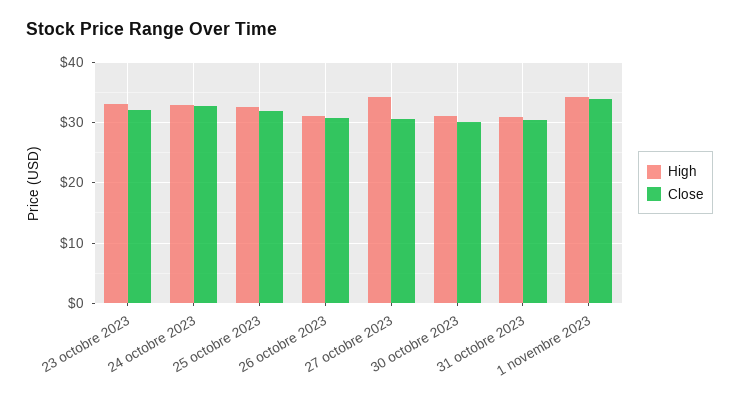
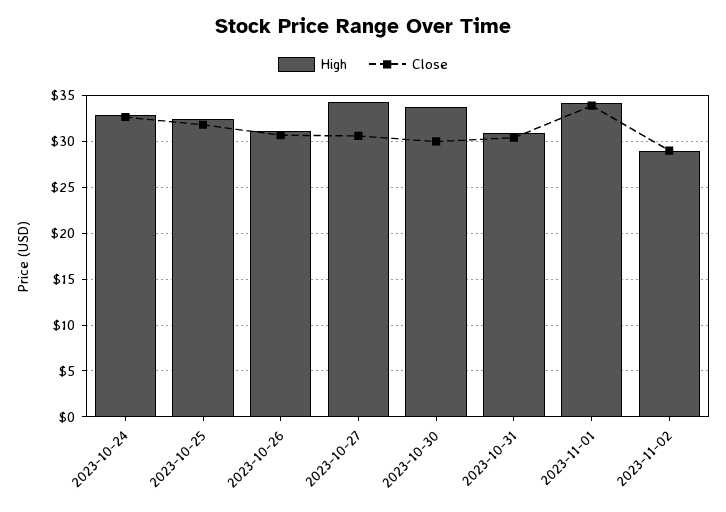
High, 23 octobre 2023: 33 -> none
Close, 23 octobre 2023: 32 -> none
High, 30 octobre 2023: 31 -> 34
High, 2023-11-02: none -> 29
Close, 2023-11-02: none -> 29

